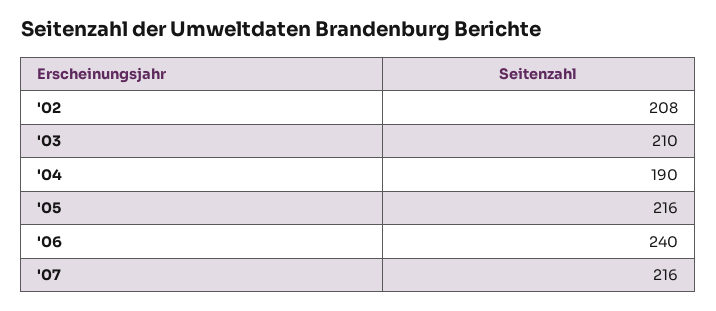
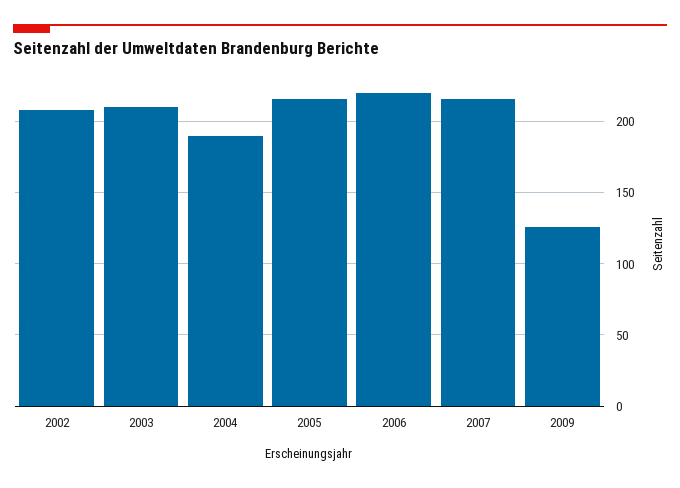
'06: 240 -> 220
2009: none -> 125

